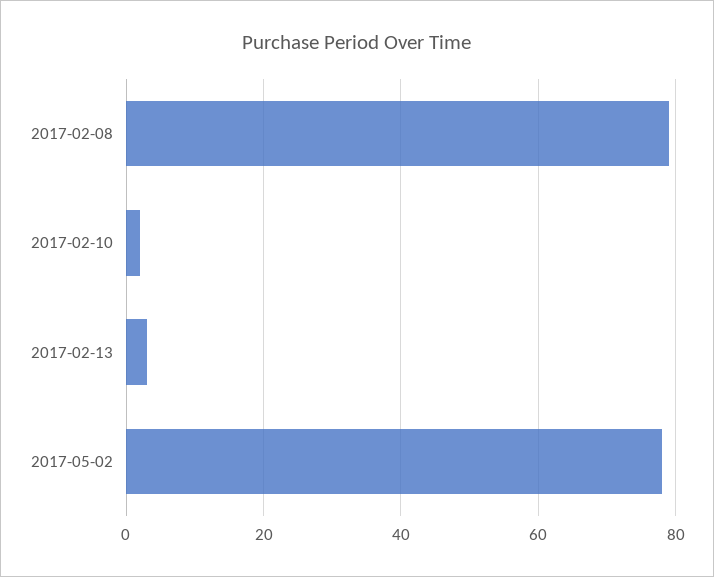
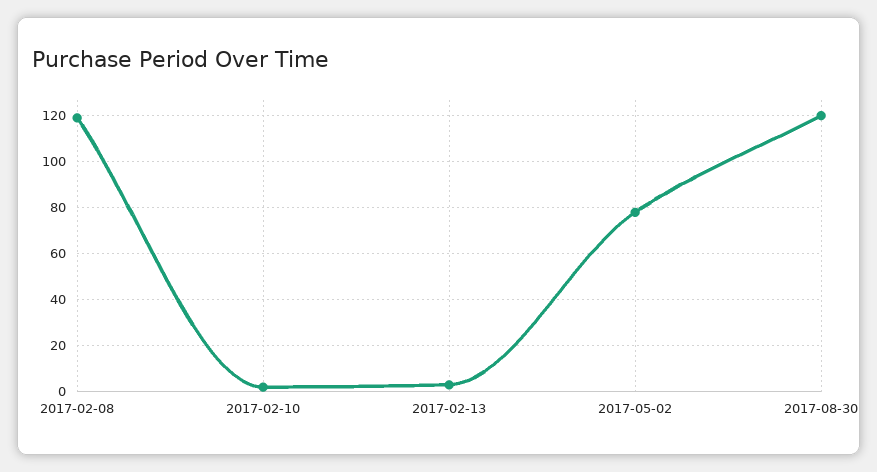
2017-02-08: 80 -> 120
2017-08-30: none -> 120

